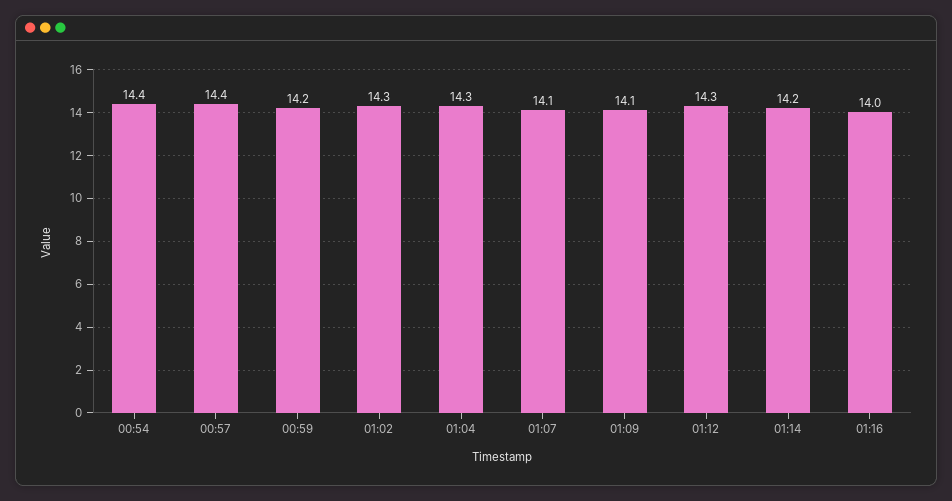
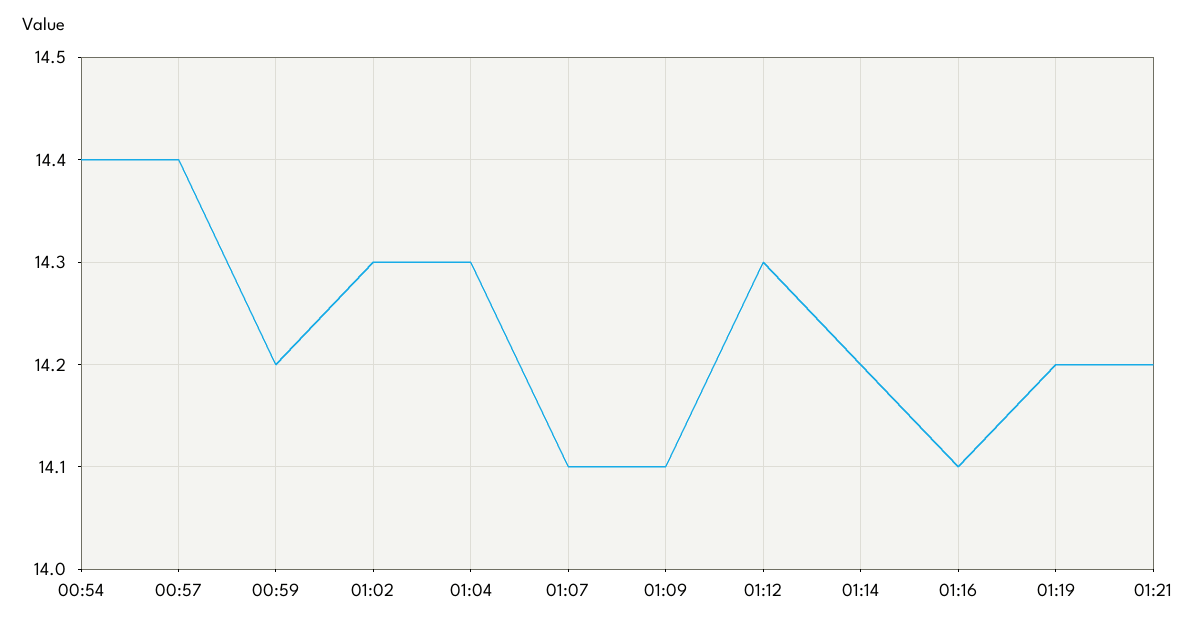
01:16: 14 -> 14.1
01:19: none -> 14.2
01:21: none -> 14.2

